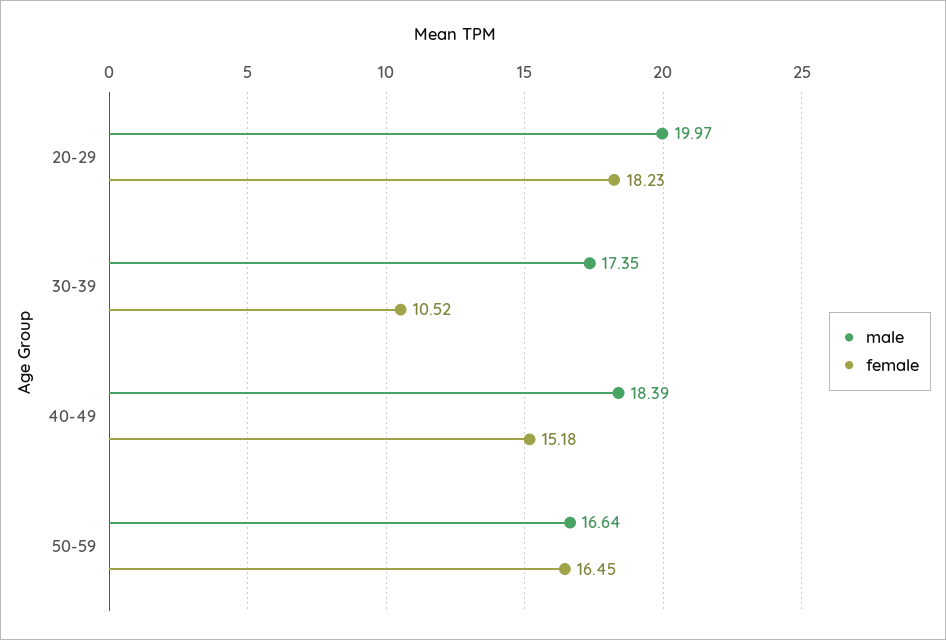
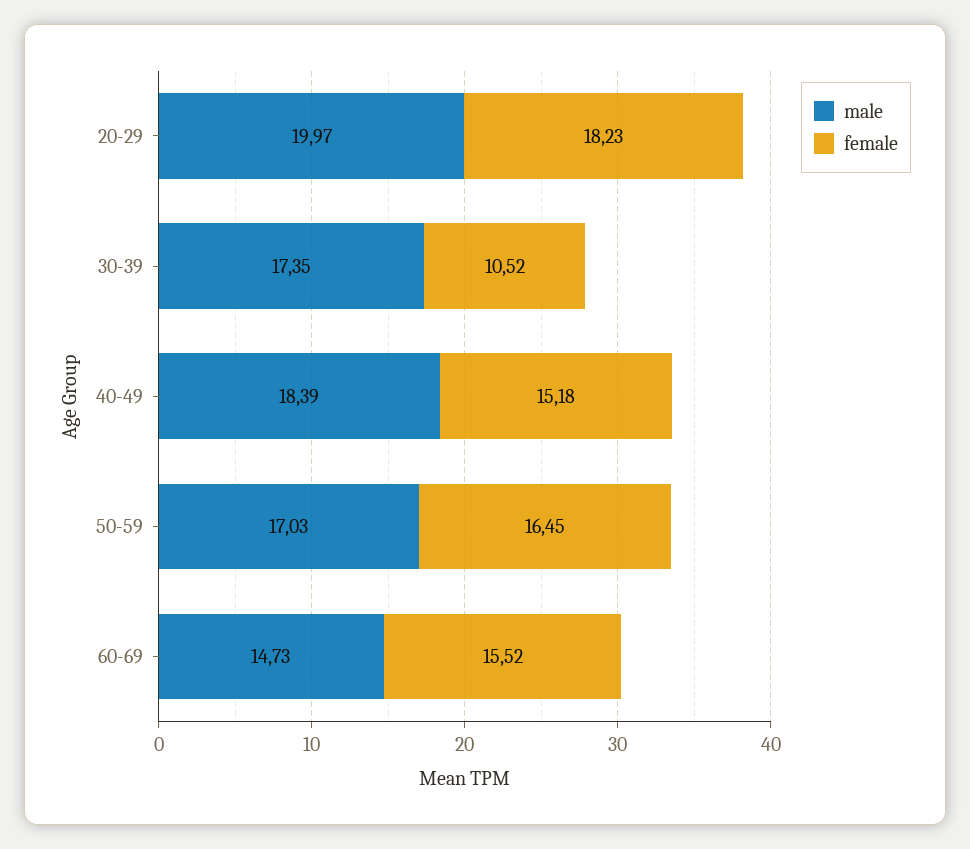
male, 50-59: 16.64 -> 17.03
male, 60-69: none -> 14.73
female, 60-69: none -> 15.52

